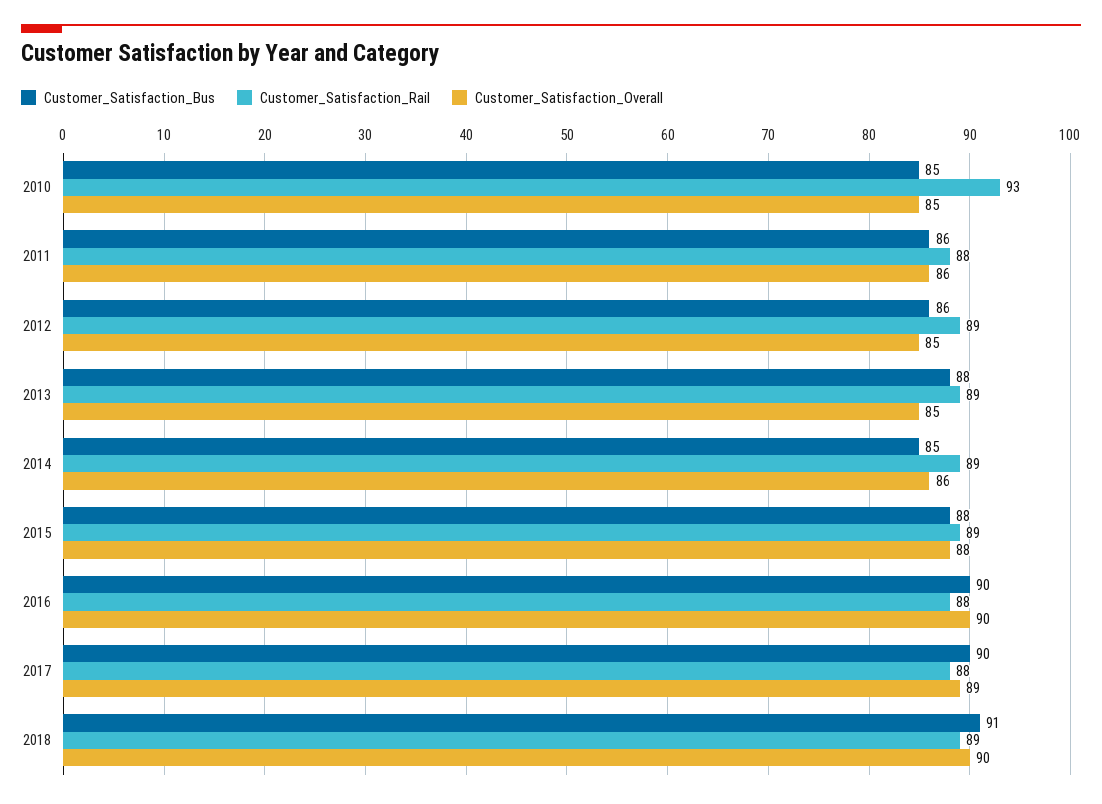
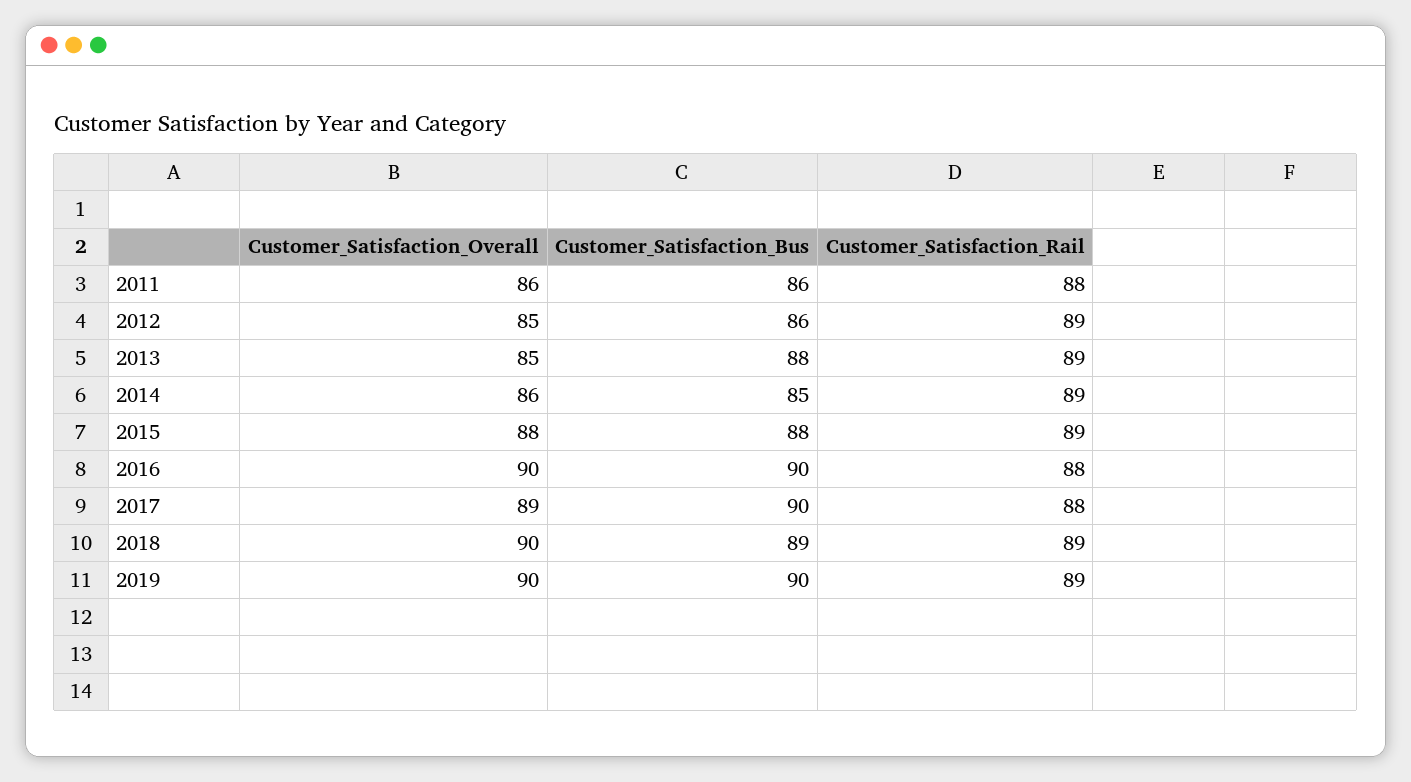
Customer_Satisfaction_Bus, 2010: 85 -> none
Customer_Satisfaction_Rail, 2010: 93 -> none
Customer_Satisfaction_Overall, 2010: 85 -> none
Customer_Satisfaction_Bus, 2018: 91 -> 89
Customer_Satisfaction_Overall, 2019: none -> 90
Customer_Satisfaction_Bus, 2019: none -> 90
Customer_Satisfaction_Rail, 2019: none -> 89

